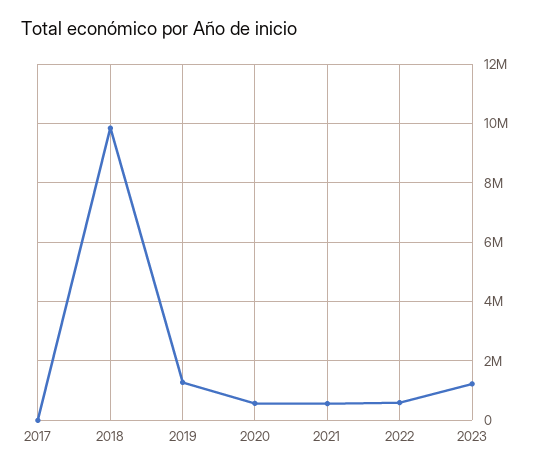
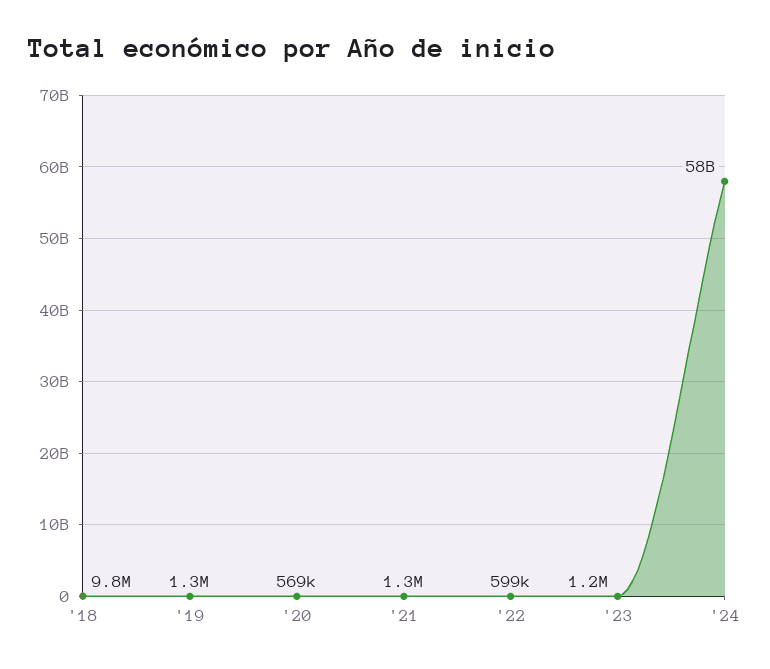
2017: 0 -> none
2021: 500000 -> 1300000
'24: none -> 58000000000

